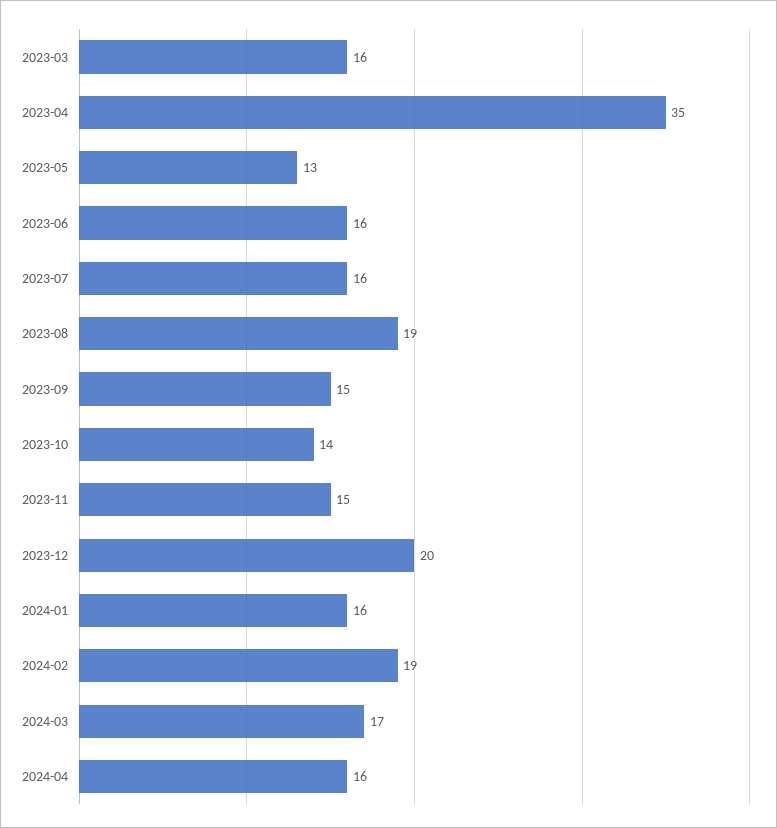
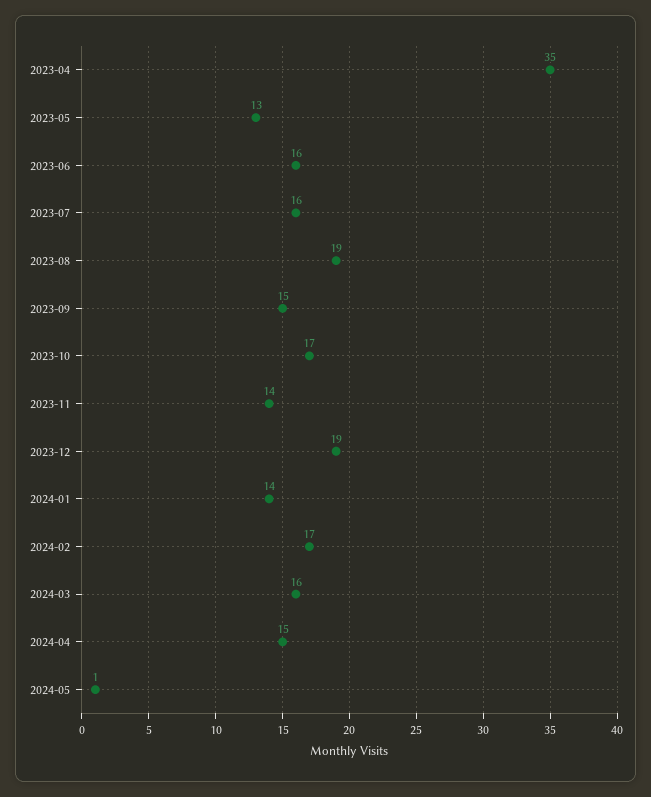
2023-03: 16 -> none
2023-10: 14 -> 17
2023-11: 15 -> 14
2023-12: 20 -> 19
2024-01: 16 -> 14
2024-02: 19 -> 17
2024-03: 17 -> 16
2024-04: 16 -> 15
2024-05: none -> 1

